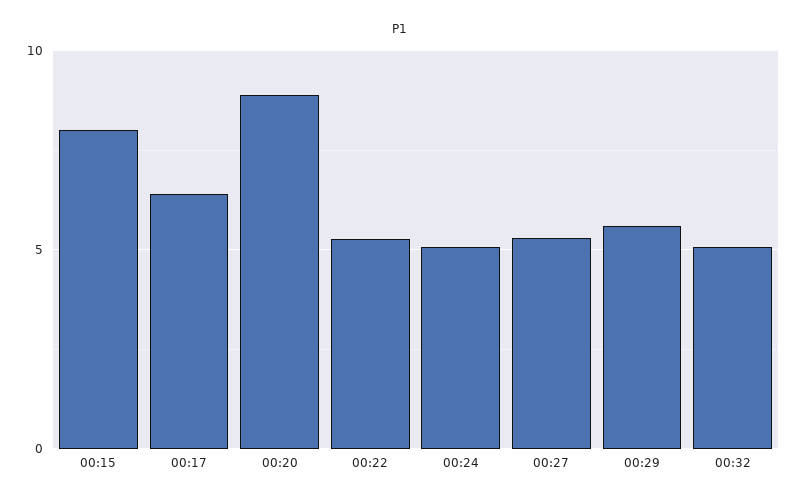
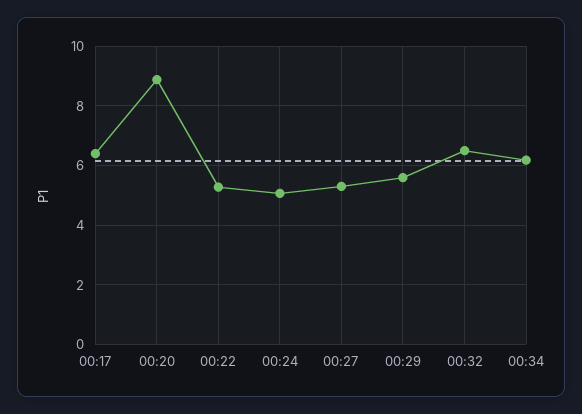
00:15: 8 -> none
00:32: 5 -> 6.5
00:34: none -> 6.25

